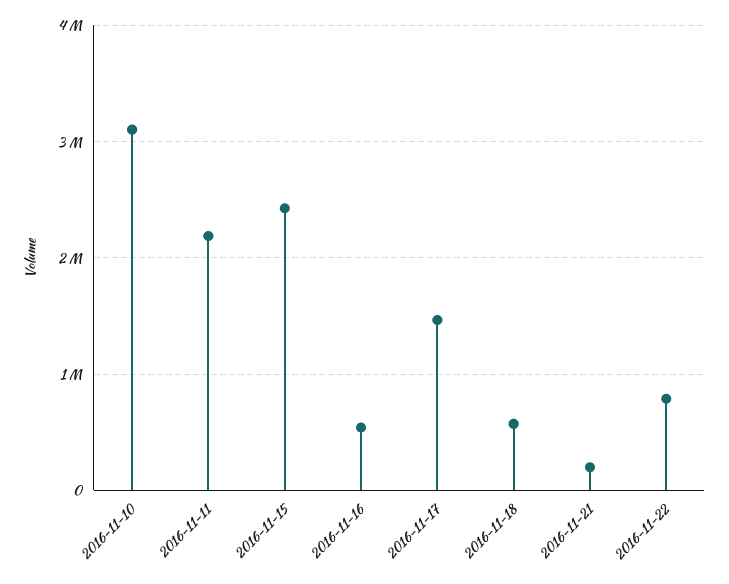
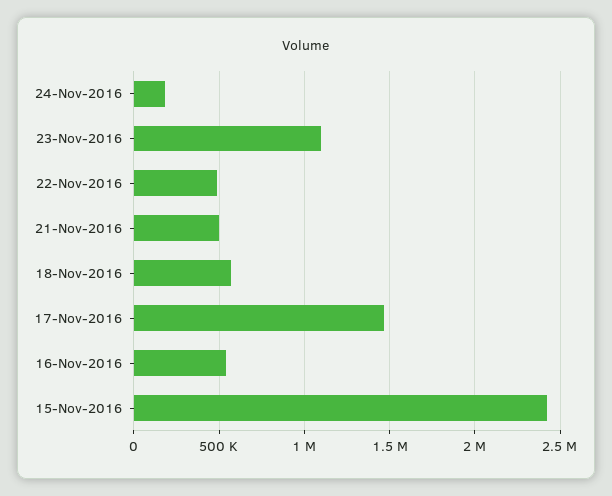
2016-11-10: 3100000 -> none
2016-11-11: 2200000 -> none
2016-11-21: 200000 -> 500000
2016-11-22: 800000 -> 500000
24-Nov-2016: none -> 200000
23-Nov-2016: none -> 1100000

